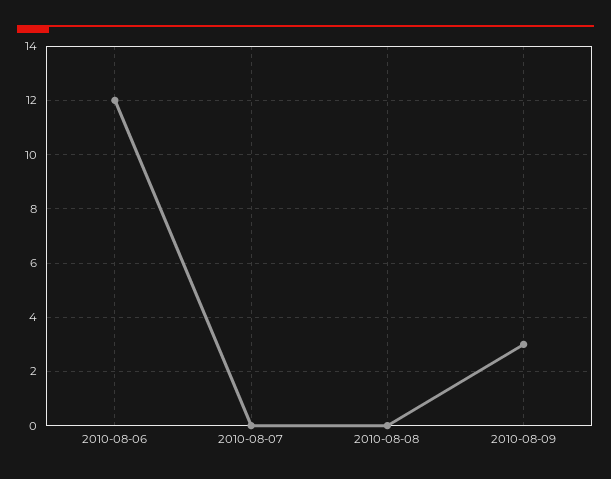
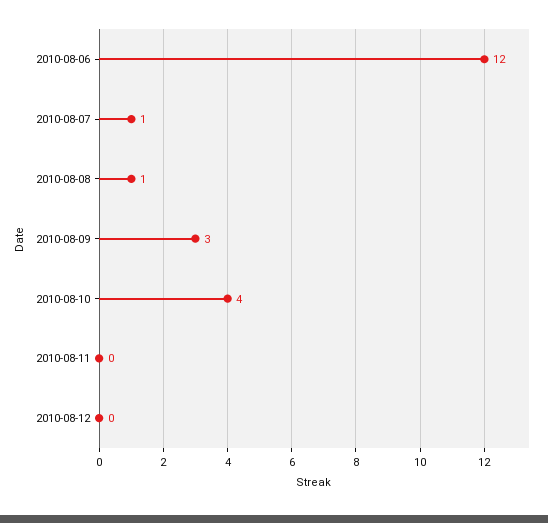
2010-08-07: 0 -> 1
2010-08-08: 0 -> 1
2010-08-10: none -> 4
2010-08-11: none -> 0
2010-08-12: none -> 0

